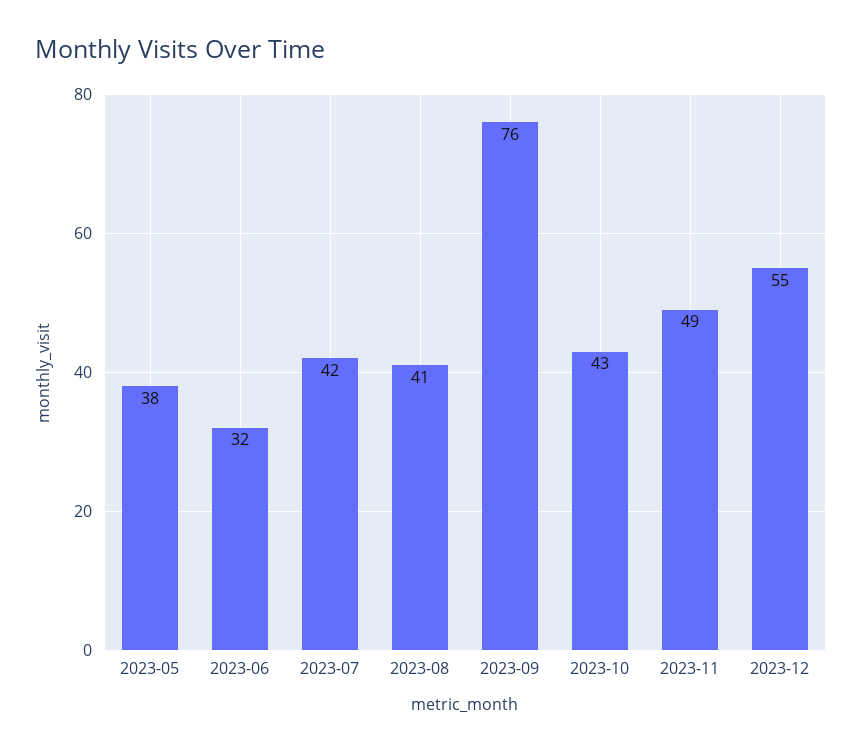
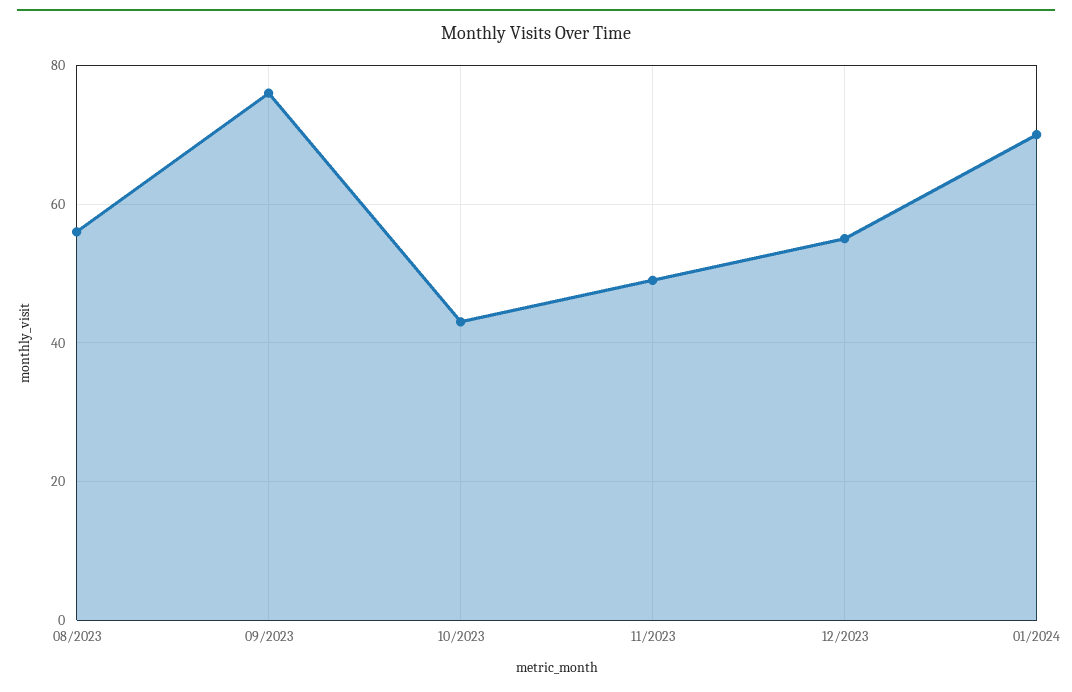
2023-05: 38 -> none
2023-06: 32 -> none
2023-07: 42 -> none
2023-08: 41 -> 55
01/2024: none -> 70

